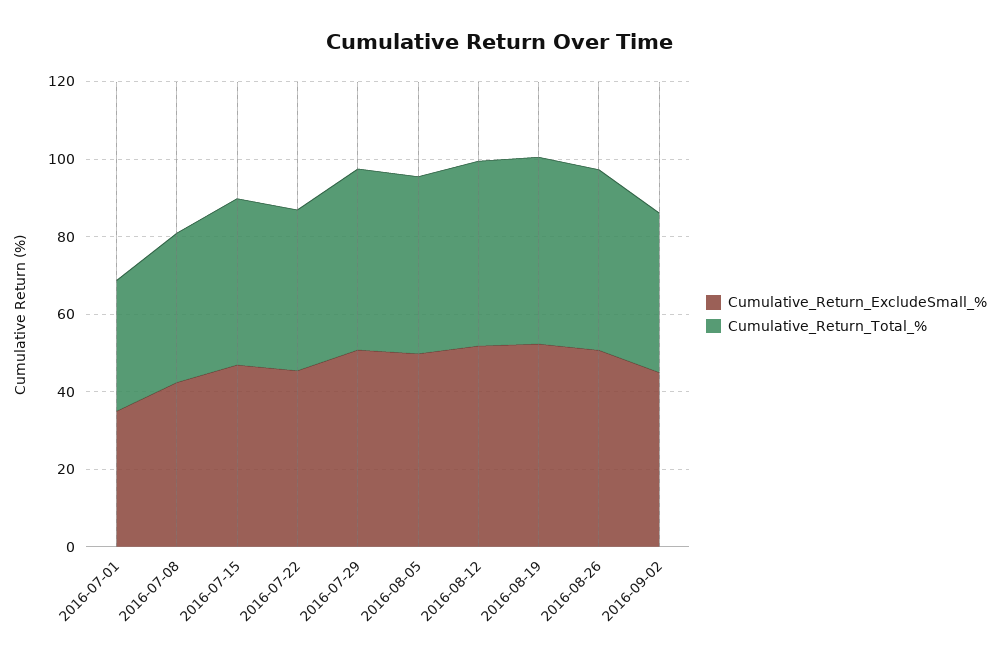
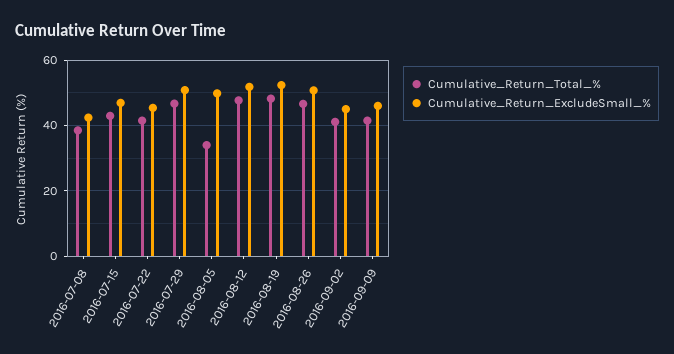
Cumulative_Return_ExcludeSmall_%, 2016-07-01: 35 -> none
Cumulative_Return_Total_%, 2016-07-01: 35 -> none
Cumulative_Return_Total_%, 2016-08-05: 45 -> 34
Cumulative_Return_Total_%, 2016-09-09: none -> 42
Cumulative_Return_ExcludeSmall_%, 2016-09-09: none -> 46

